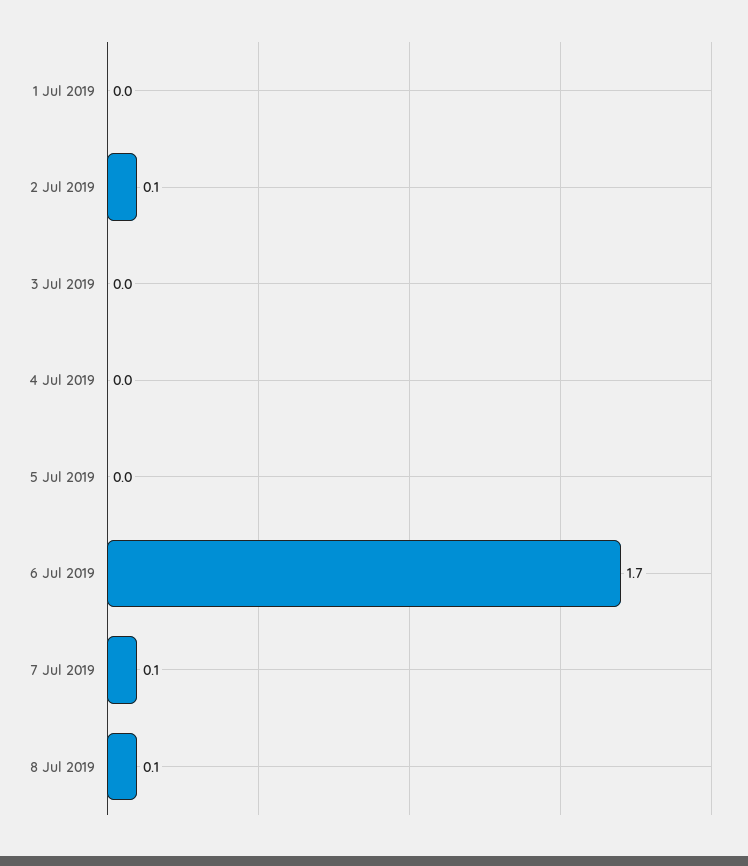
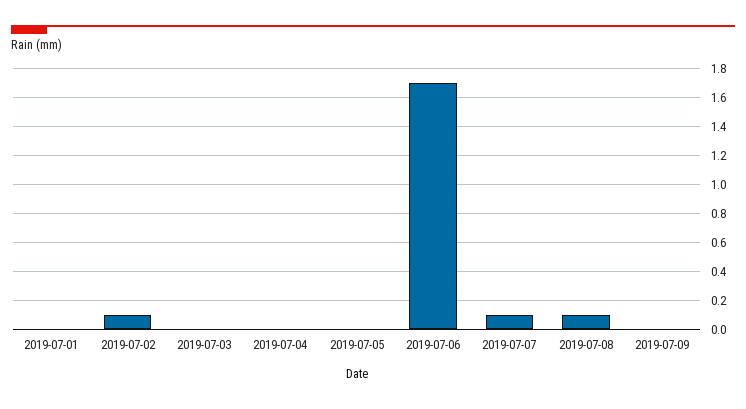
2019-07-09: none -> 0

